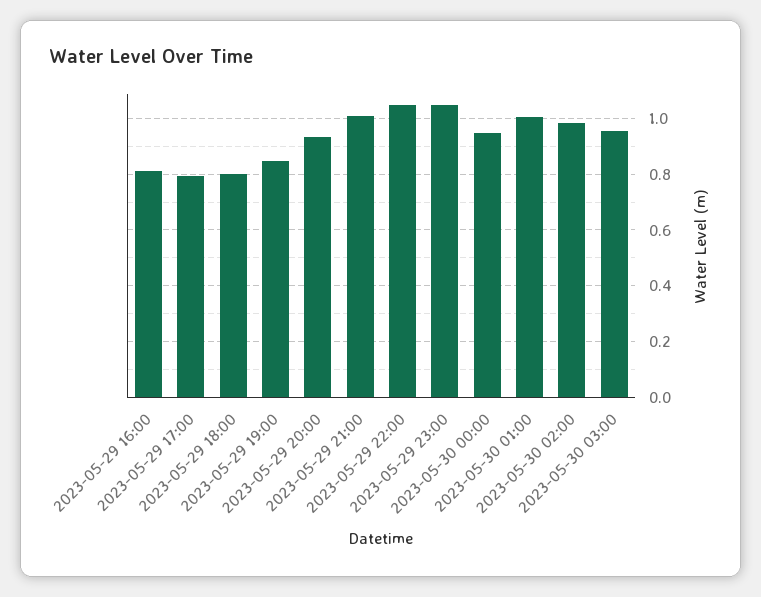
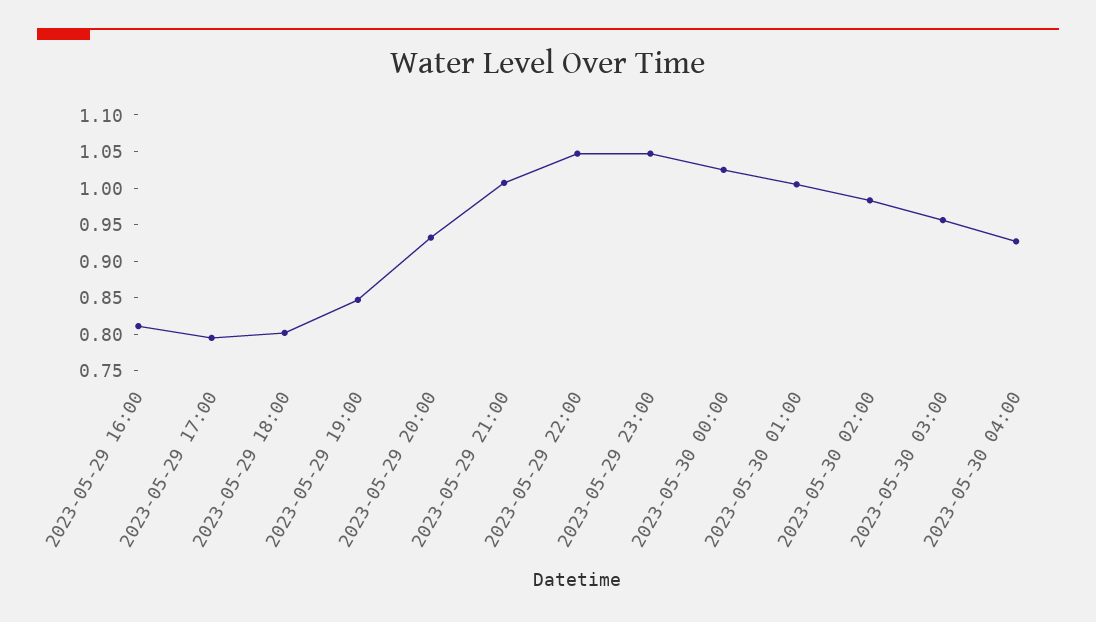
2023-05-30 00:00: 0.95 -> 1.025
2023-05-30 04:00: none -> 0.925

